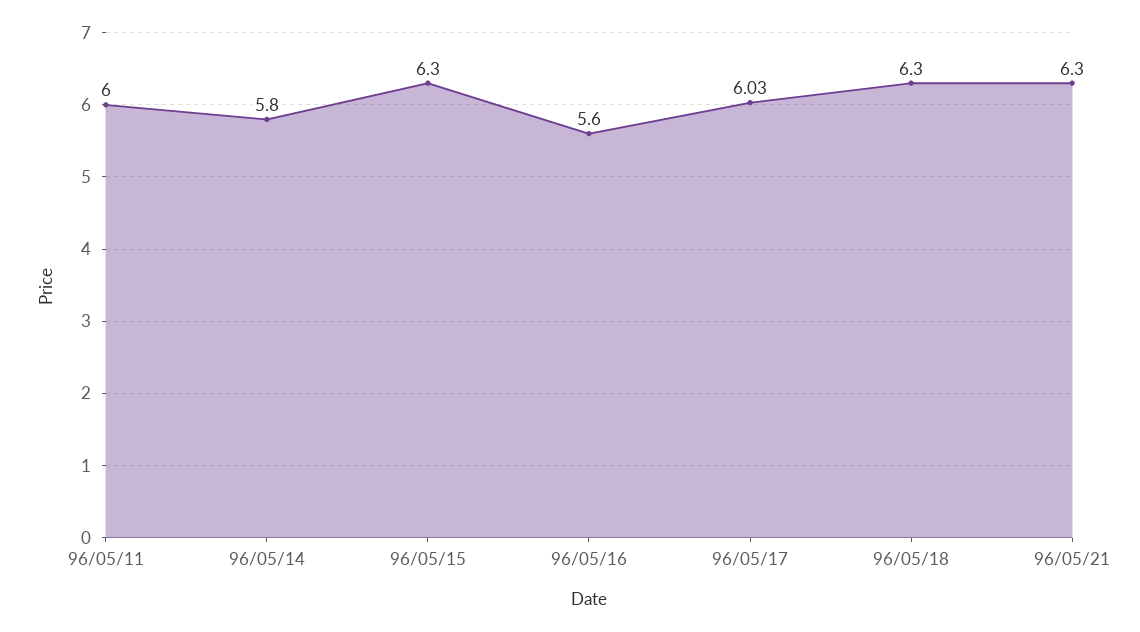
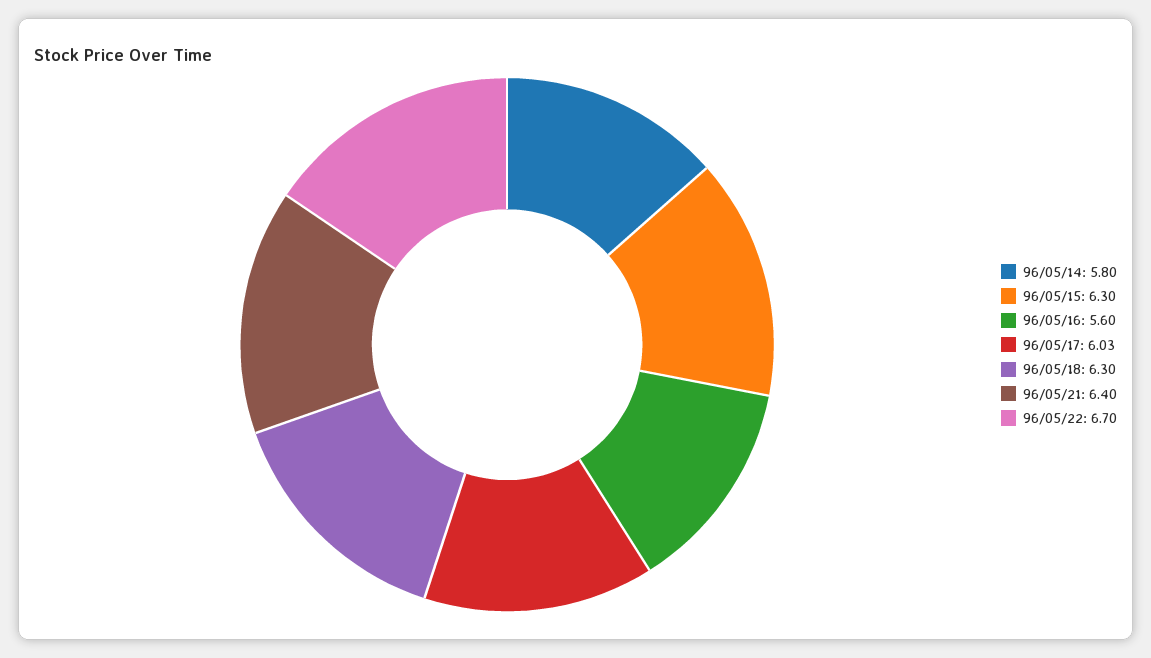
96/05/11: 6 -> none
96/05/21: 6.3 -> 6.4
96/05/22: none -> 6.7

